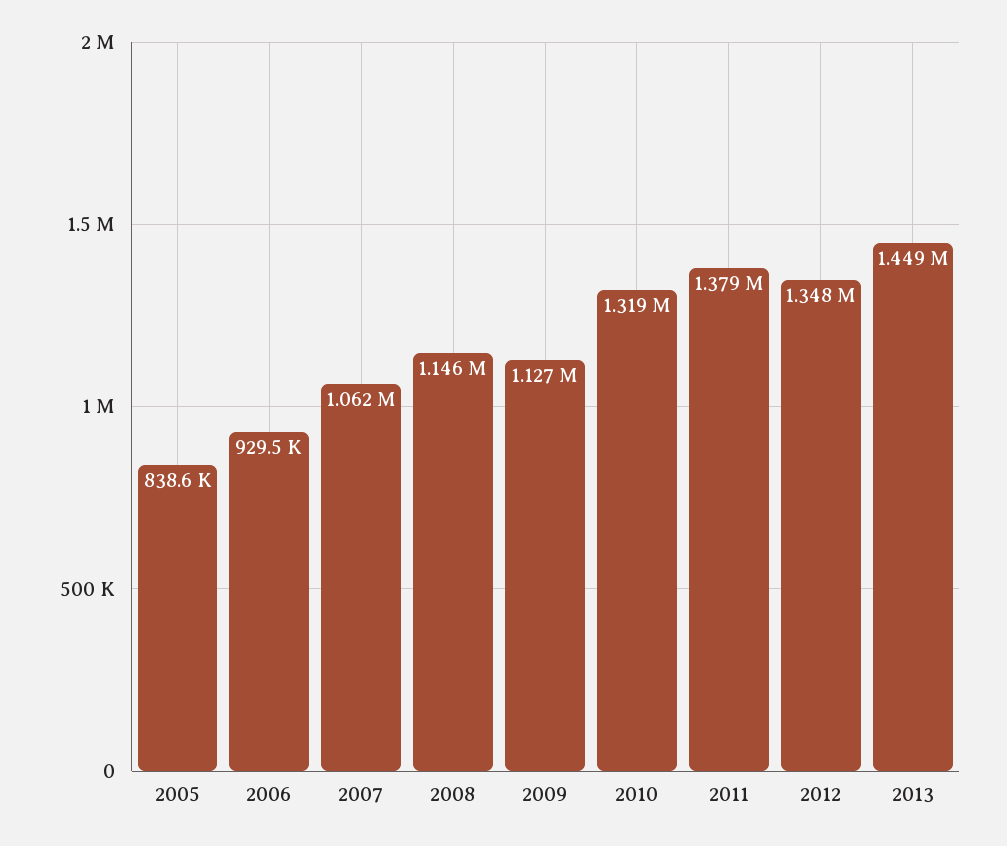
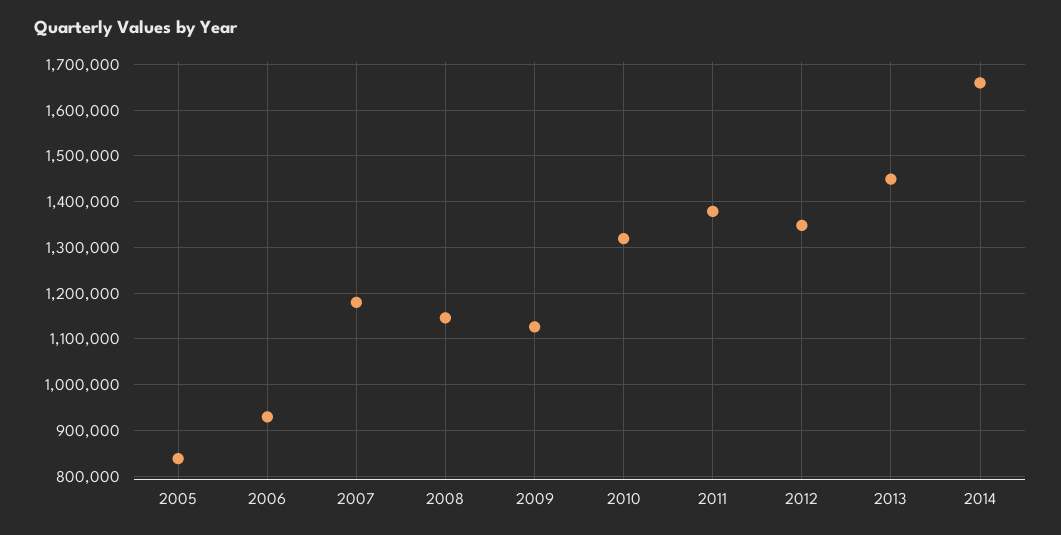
2007: 1062000 -> 1180000
2014: none -> 1660000

